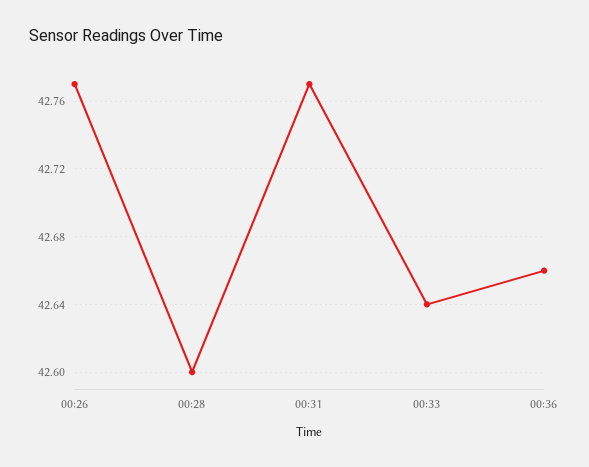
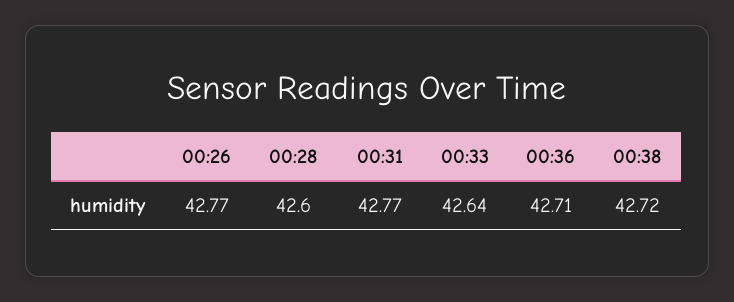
00:36: 42.66 -> 42.71
00:38: none -> 42.72

